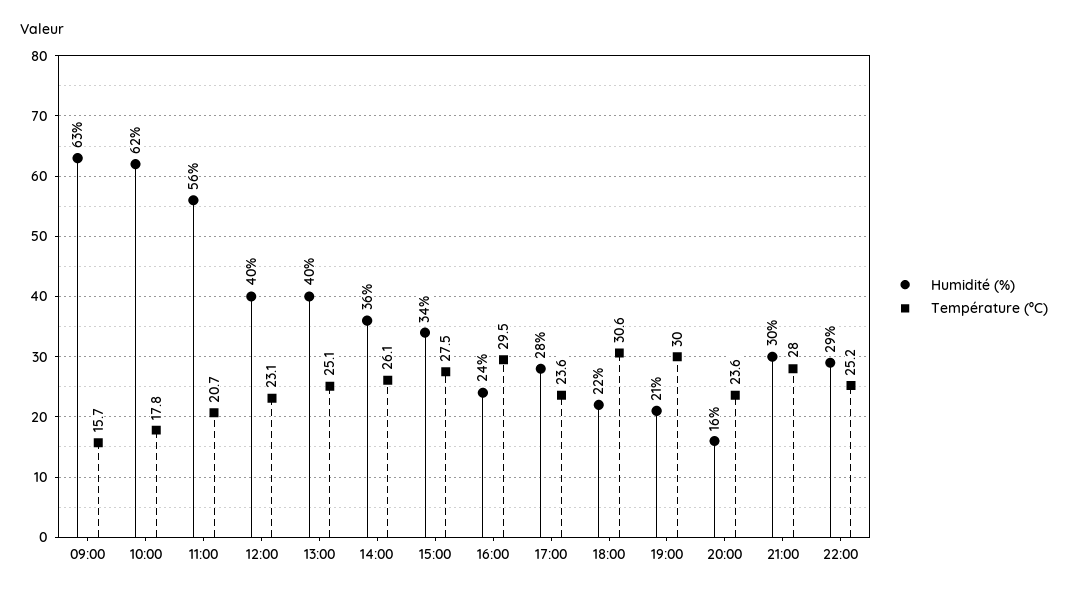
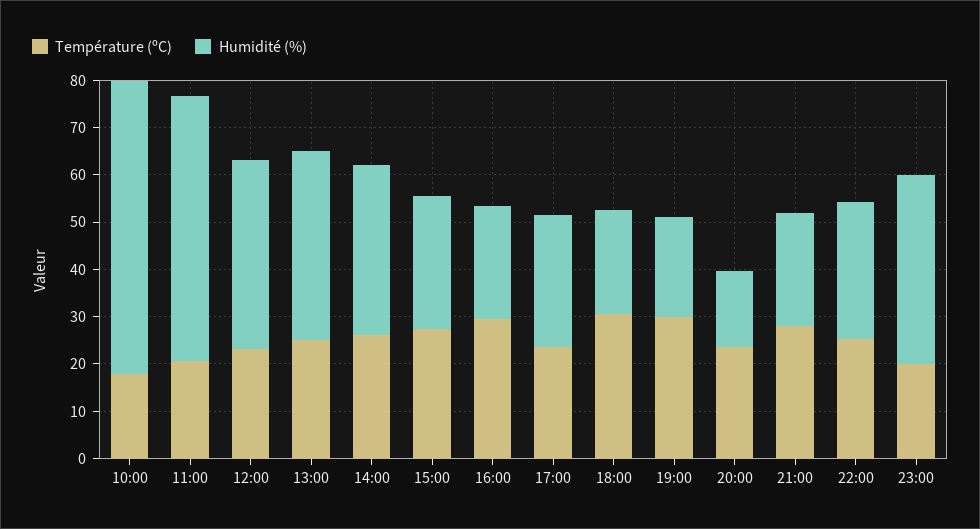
Humidité (%), 09:00: 63 -> none
Température (ºC), 09:00: 15.7 -> none
Humidité (%), 15:00: 34 -> 28
Humidité (%), 21:00: 30 -> 24
Température (ºC), 23:00: none -> 20
Humidité (%), 23:00: none -> 40

